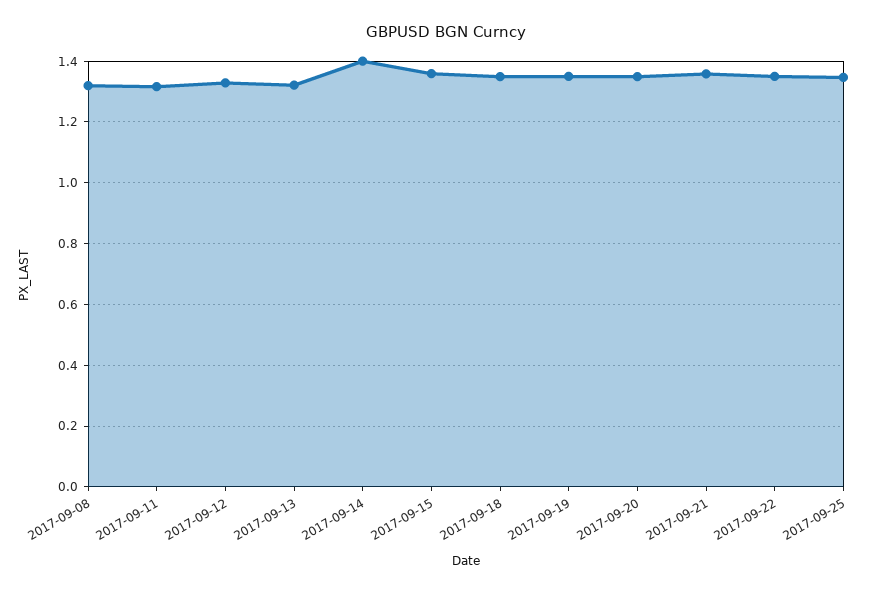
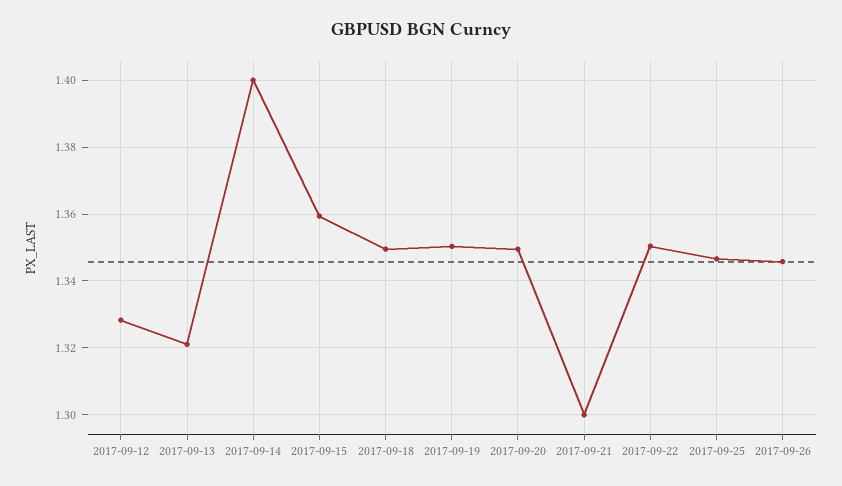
2017-09-08: 1.32 -> none
2017-09-11: 1.32 -> none
2017-09-21: 1.36 -> 1.3
2017-09-26: none -> 1.346

